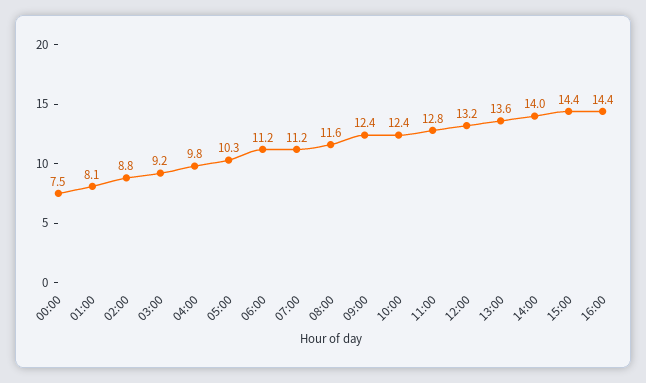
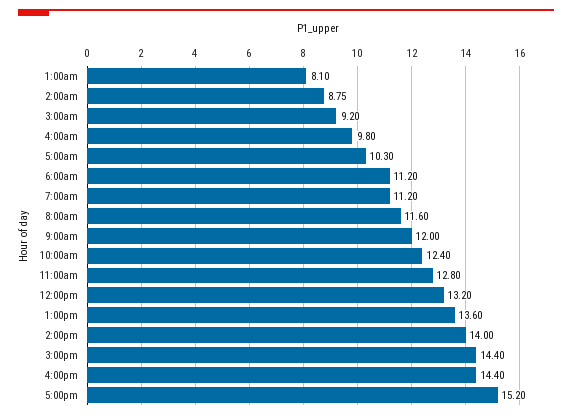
00:00: 7.5 -> none
09:00: 12.4 -> 12
5:00pm: none -> 15.2

